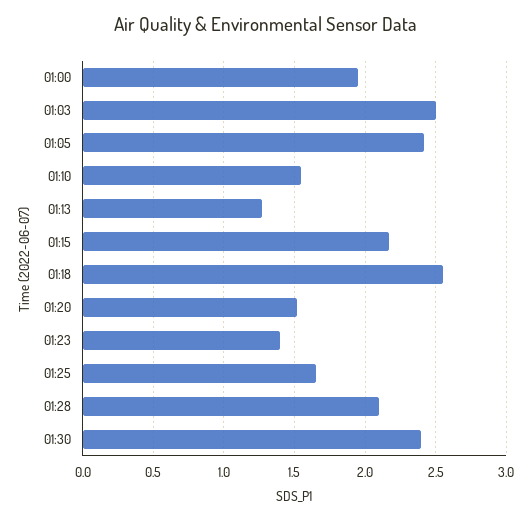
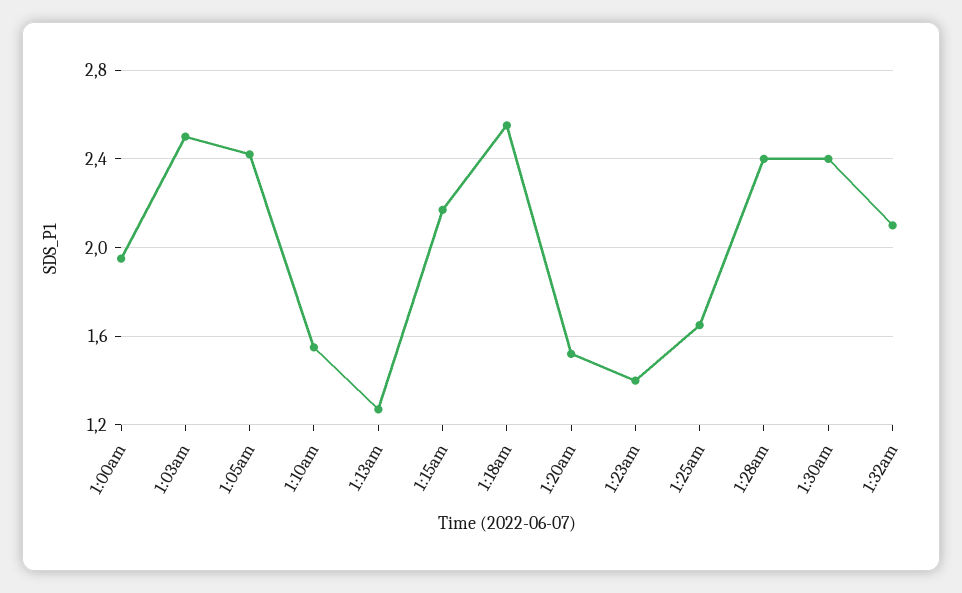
01:28: 2.1 -> 2.4
1:32am: none -> 2.1

